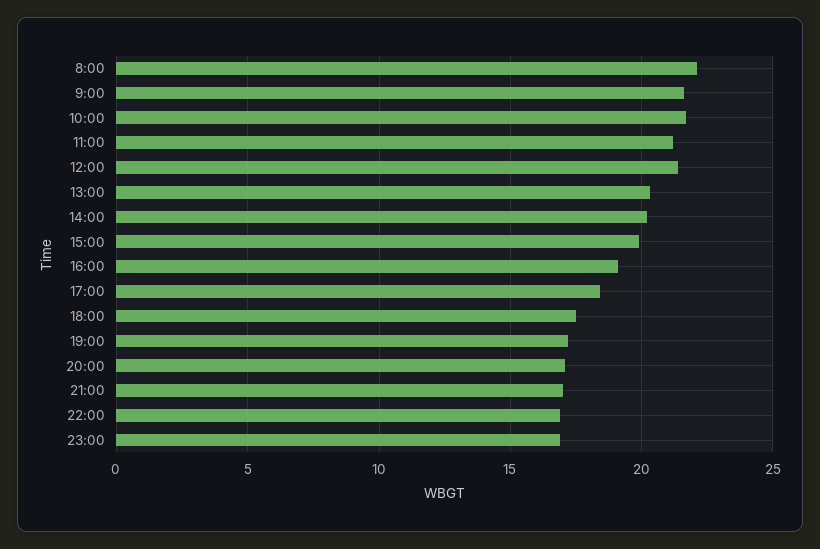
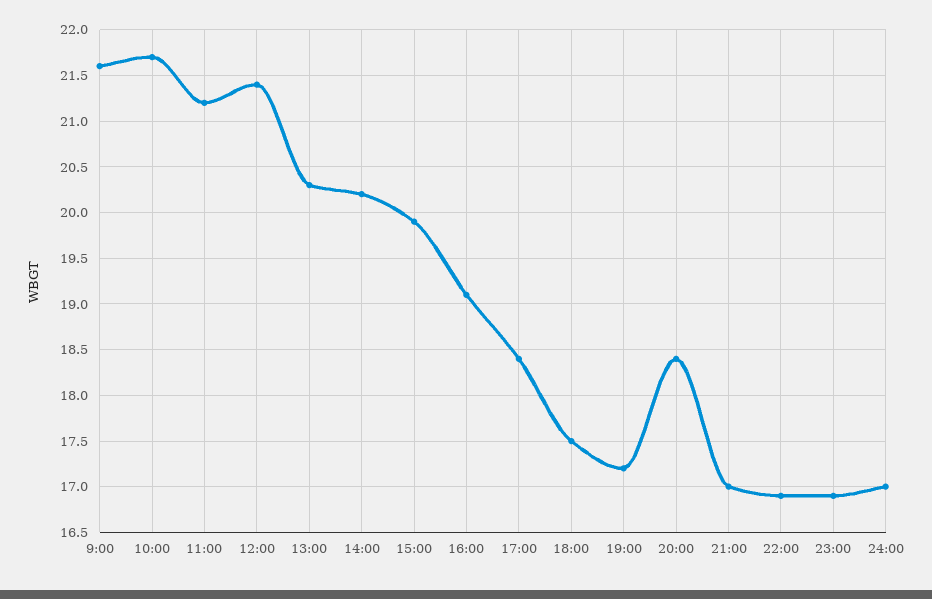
8:00: 22 -> none
20:00: 17 -> 18.4
24:00: none -> 17

